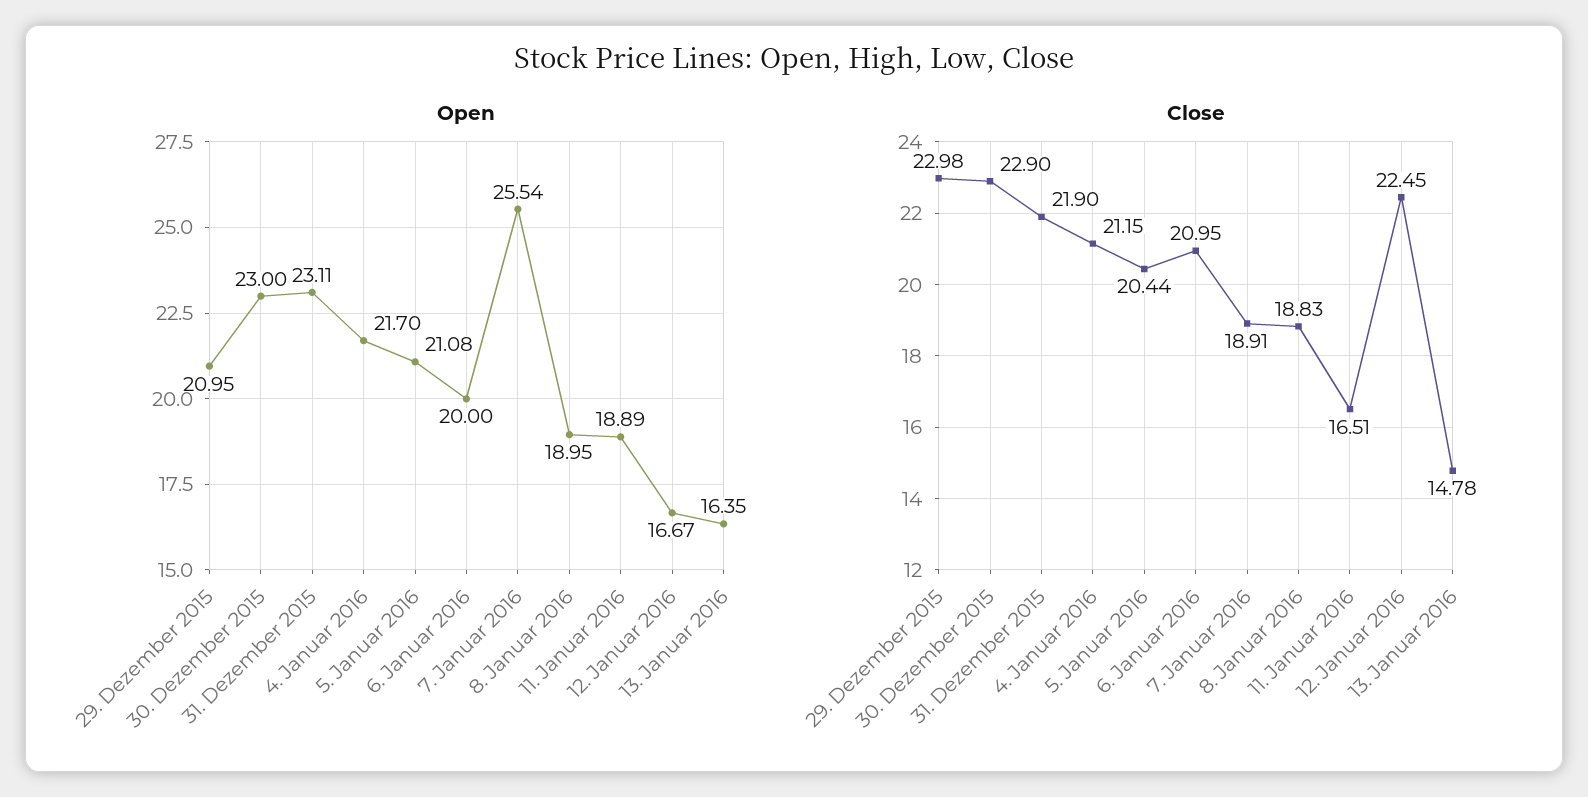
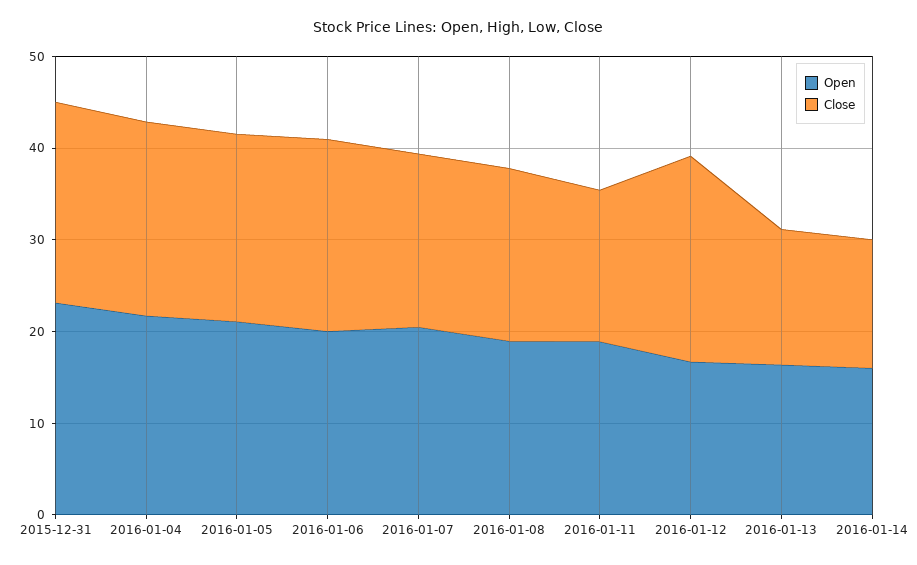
Open, 29. Dezember 2015: 20.95 -> none
Open, 30. Dezember 2015: 23 -> none
Open, 7. Januar 2016: 25.54 -> 20
Close, 29. Dezember 2015: 22.98 -> none
Close, 30. Dezember 2015: 22.9 -> none
Open, 2016-01-14: none -> 16
Close, 2016-01-14: none -> 14

